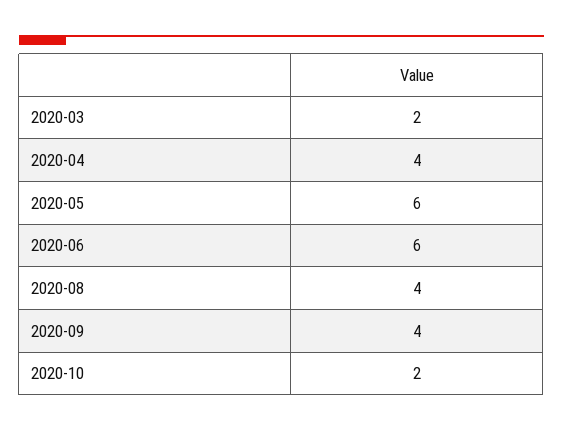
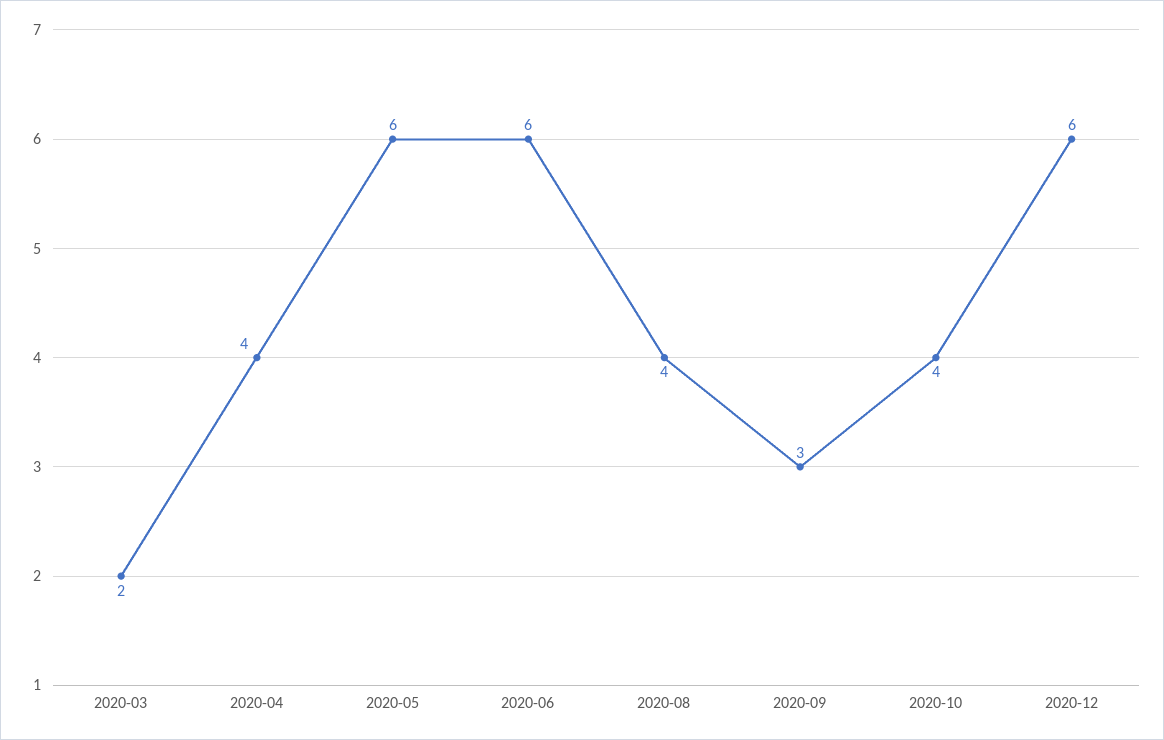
2020-09: 4 -> 3
2020-10: 2 -> 4
2020-12: none -> 6

